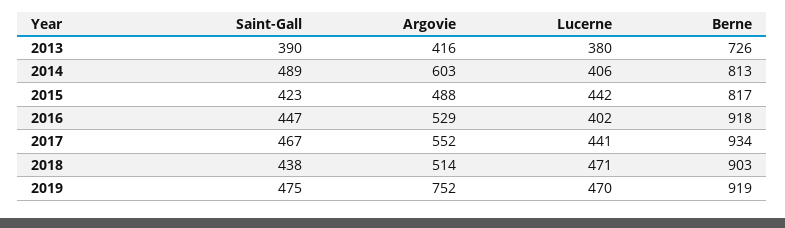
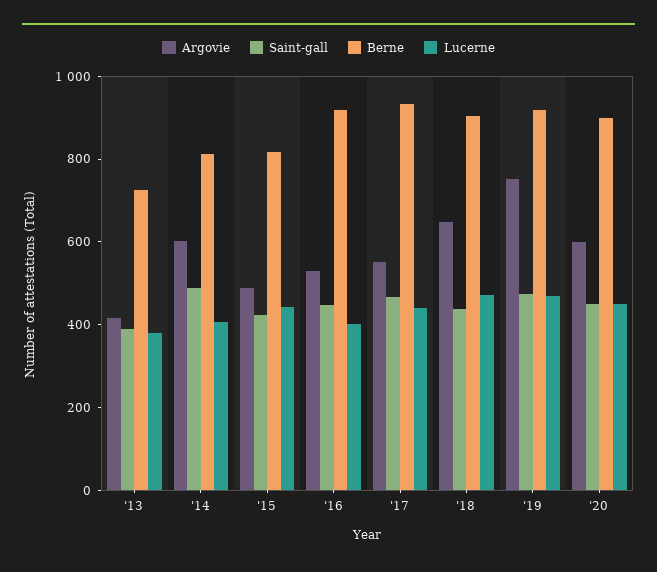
Argovie, 2018: 514 -> 650
Argovie, '20: none -> 600
Saint-Gall, '20: none -> 450
Berne, '20: none -> 900
Lucerne, '20: none -> 450

